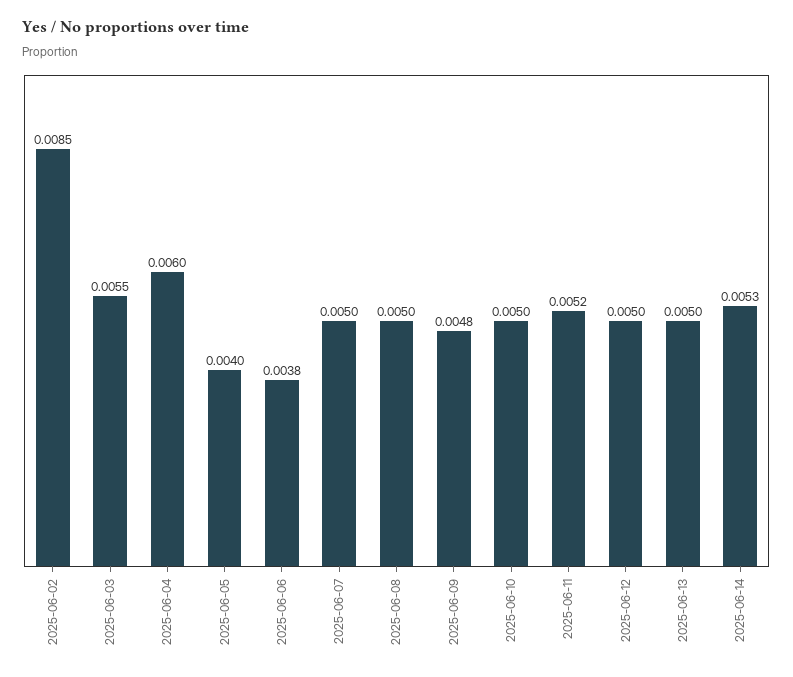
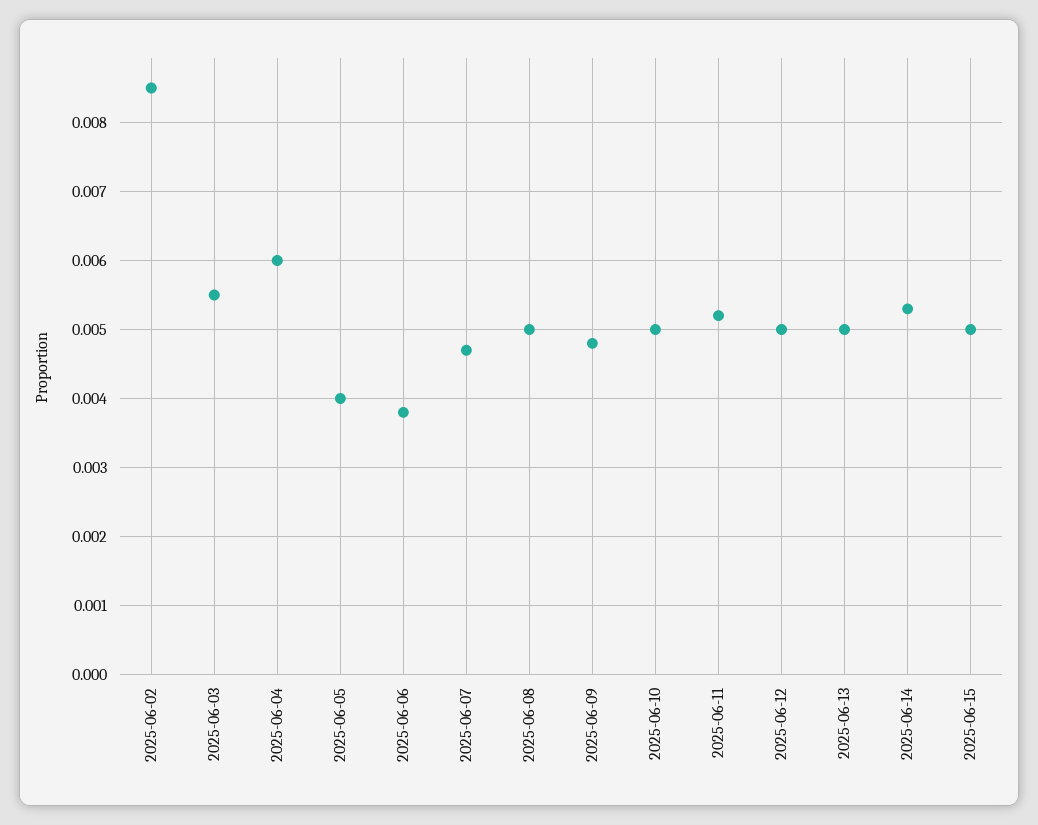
2025-06-07: 0.005 -> 0.0047
2025-06-15: none -> 0.005

